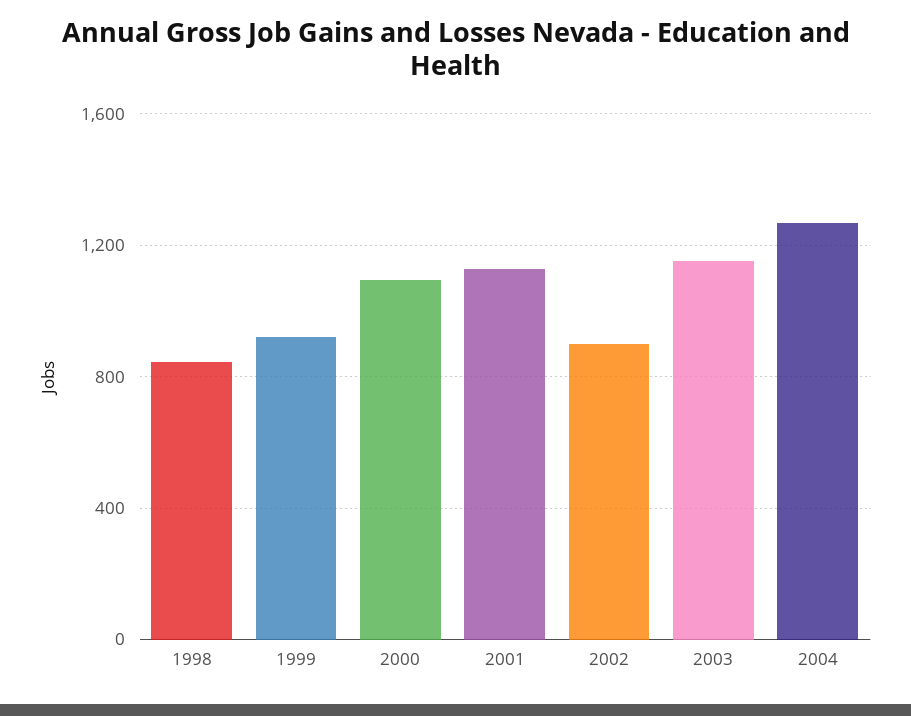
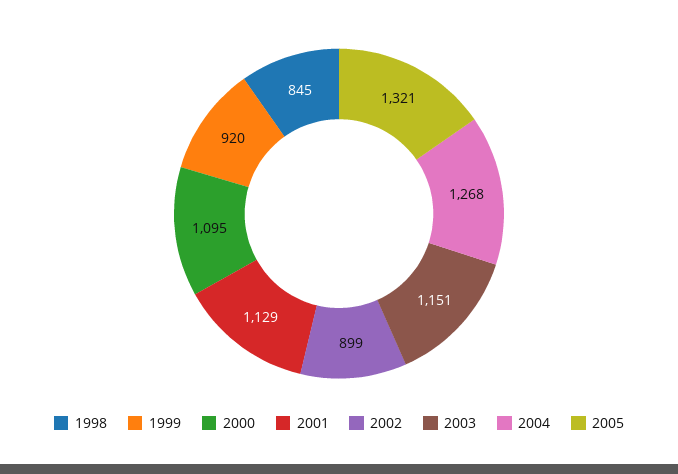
2005: none -> 1321

